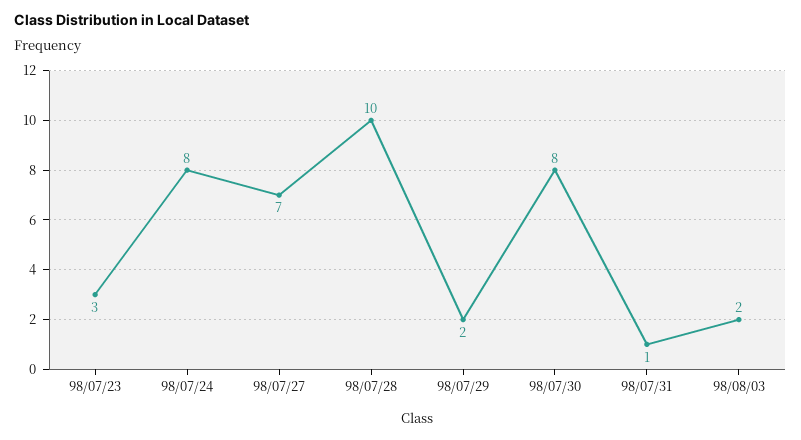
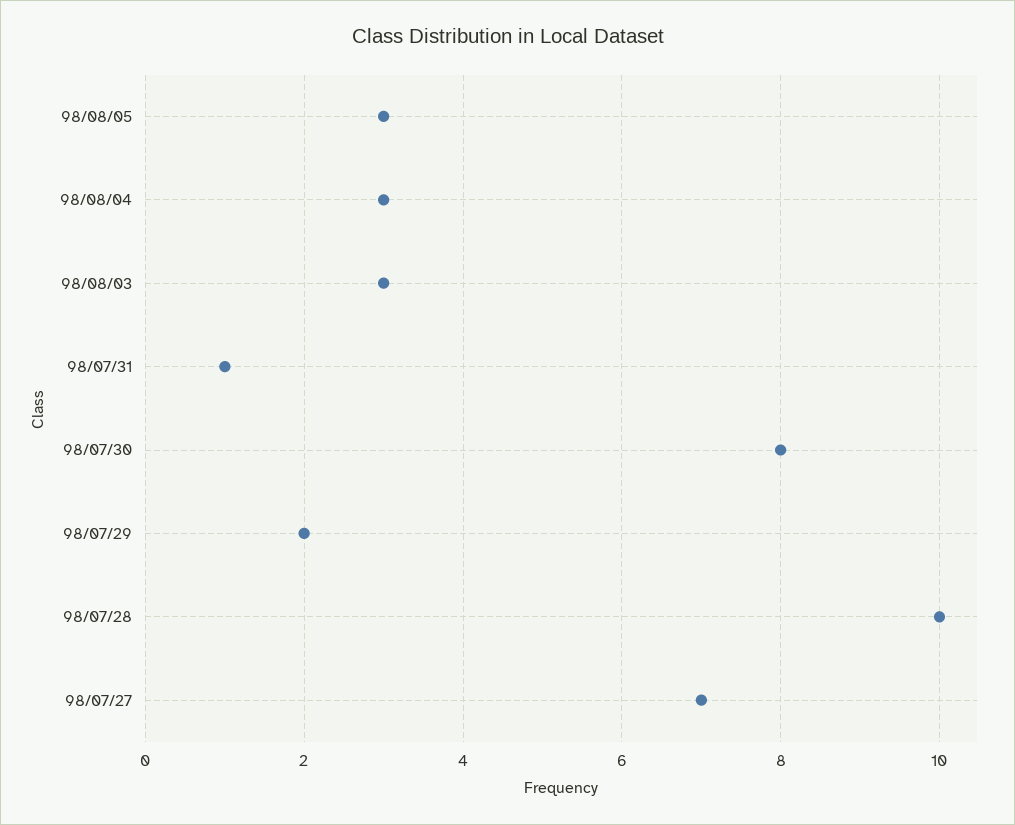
98/07/23: 3 -> none
98/07/24: 8 -> none
98/08/03: 2 -> 3
98/08/05: none -> 3
98/08/04: none -> 3

